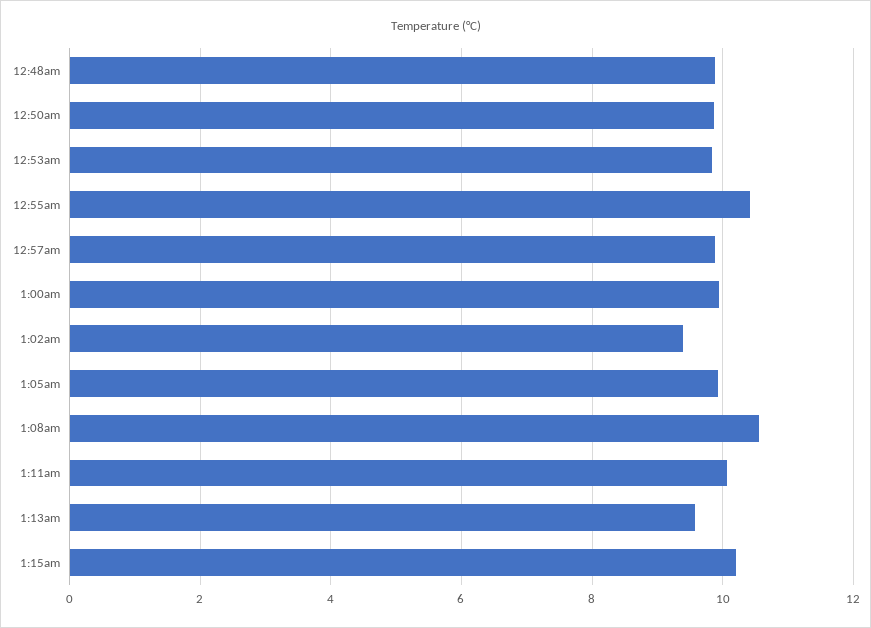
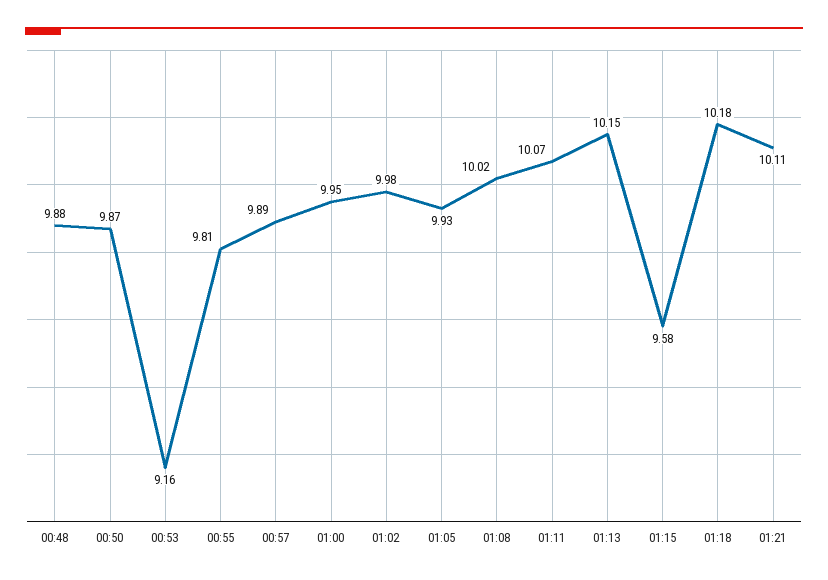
12:53am: 9.8 -> 9.16
12:55am: 10.4 -> 9.81
1:02am: 9.4 -> 9.98
1:08am: 10.6 -> 10.02
1:13am: 9.6 -> 10.15
1:15am: 10.2 -> 9.58
01:18: none -> 10.18
01:21: none -> 10.11

